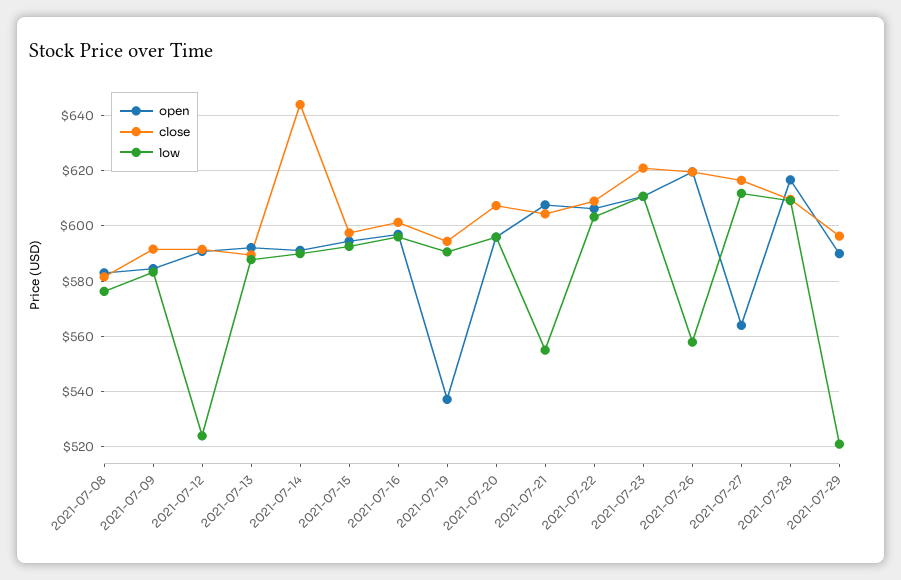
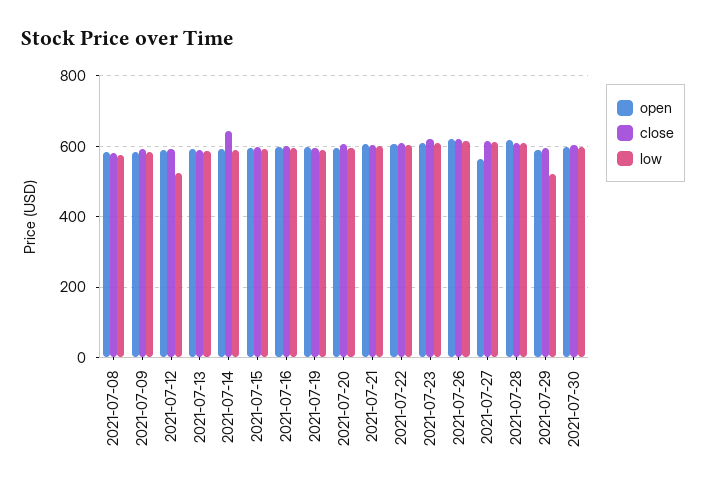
open, 2021-07-19: 537.5 -> 600
low, 2021-07-21: 555 -> 600
low, 2021-07-26: 557.5 -> 620
open, 2021-07-30: none -> 600
close, 2021-07-30: none -> 600
low, 2021-07-30: none -> 600

